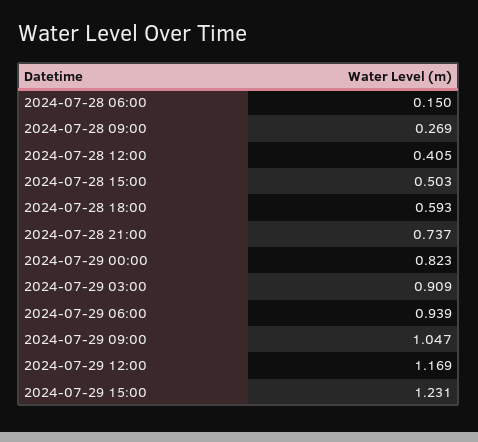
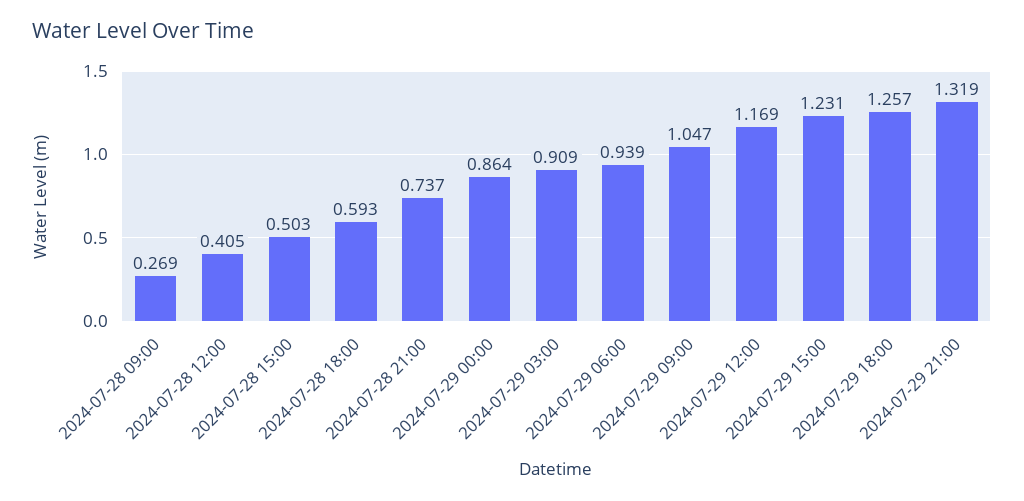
2024-07-28 06:00: 0.15 -> none
2024-07-29 00:00: 0.823 -> 0.864
2024-07-29 18:00: none -> 1.257
2024-07-29 21:00: none -> 1.319

